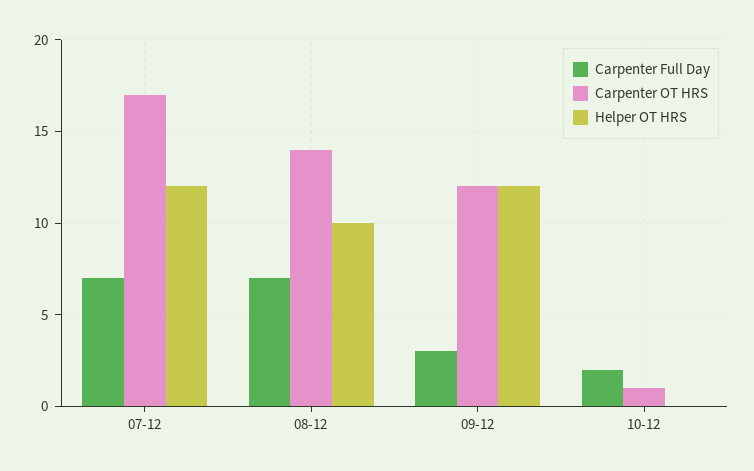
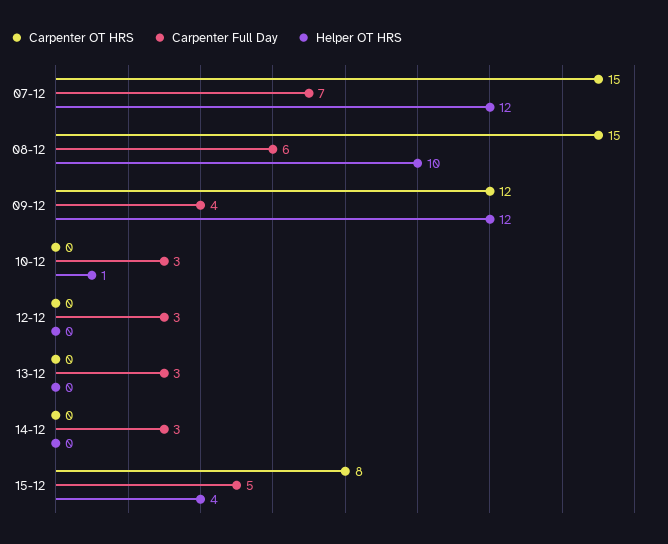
Carpenter OT HRS, 07-12: 17 -> 15
Carpenter Full Day, 08-12: 7 -> 6
Carpenter OT HRS, 08-12: 14 -> 15
Carpenter Full Day, 09-12: 3 -> 4
Carpenter Full Day, 10-12: 2 -> 3
Carpenter OT HRS, 10-12: 1 -> 0
Helper OT HRS, 10-12: 0 -> 1
Carpenter OT HRS, 12-12: none -> 0
Carpenter Full Day, 12-12: none -> 3
Helper OT HRS, 12-12: none -> 0
Carpenter OT HRS, 13-12: none -> 0
Carpenter Full Day, 13-12: none -> 3
Helper OT HRS, 13-12: none -> 0
Carpenter OT HRS, 14-12: none -> 0
Carpenter Full Day, 14-12: none -> 3
Helper OT HRS, 14-12: none -> 0
Carpenter OT HRS, 15-12: none -> 8
Carpenter Full Day, 15-12: none -> 5
Helper OT HRS, 15-12: none -> 4

